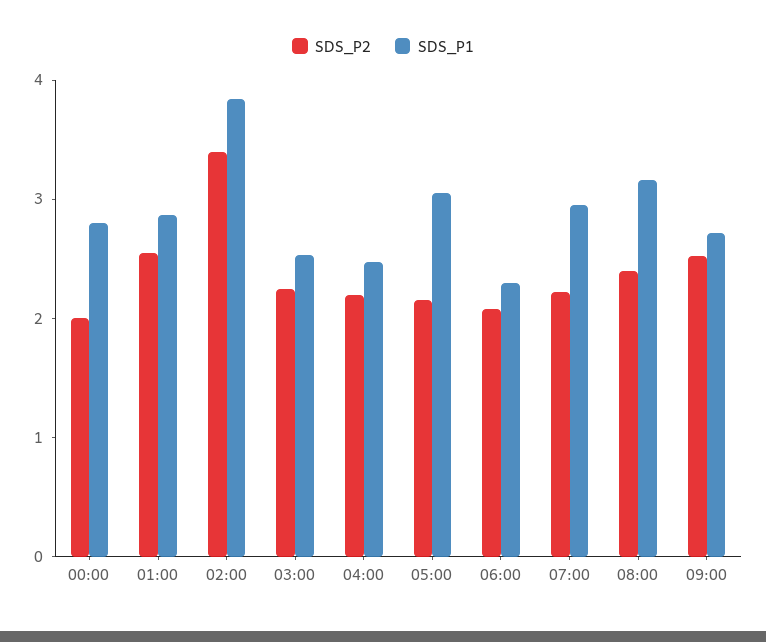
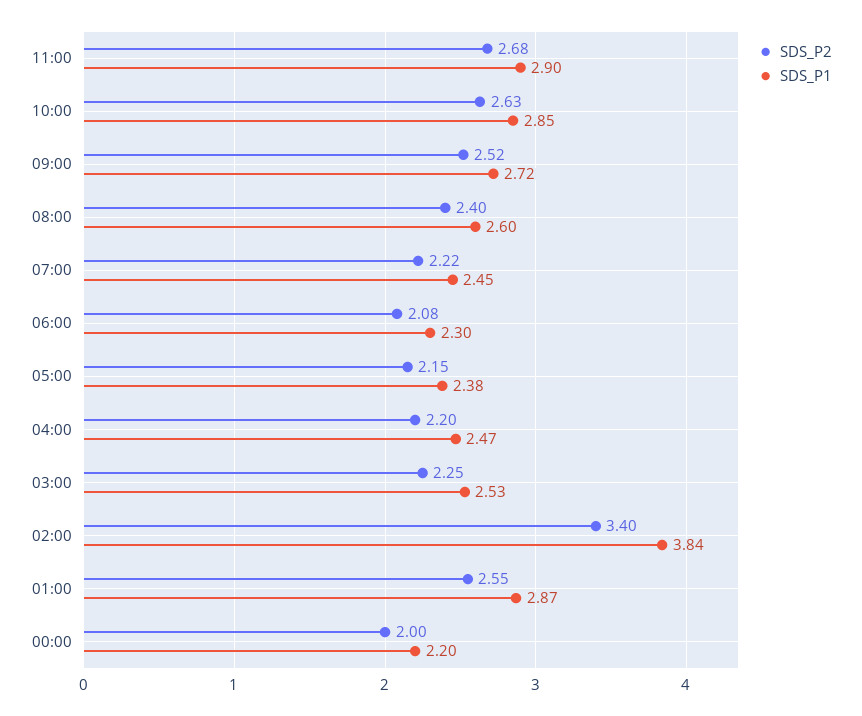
SDS_P1, 00:00: 2.8 -> 2.2
SDS_P1, 05:00: 3 -> 2.38
SDS_P1, 07:00: 3 -> 2.45
SDS_P1, 08:00: 3.2 -> 2.6
SDS_P2, 11:00: none -> 2.68
SDS_P1, 11:00: none -> 2.9
SDS_P2, 10:00: none -> 2.63
SDS_P1, 10:00: none -> 2.85

